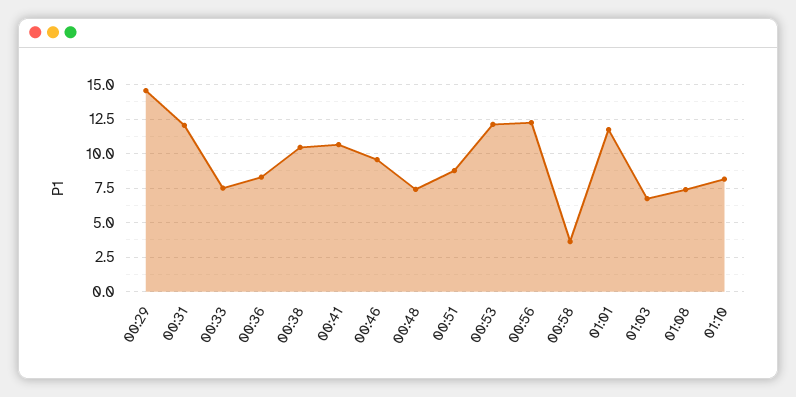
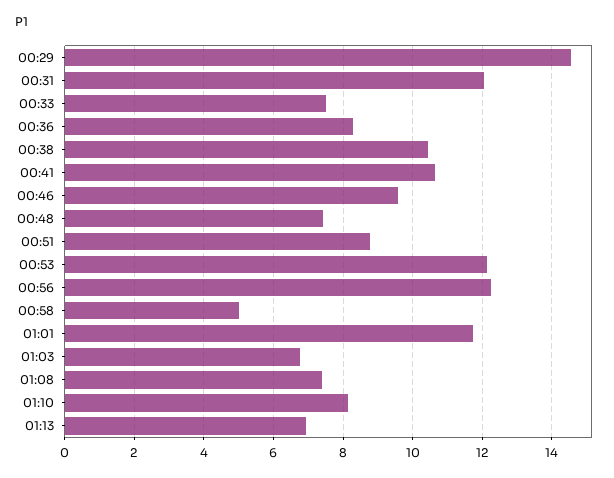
00:58: 3.5 -> 5
01:13: none -> 7

